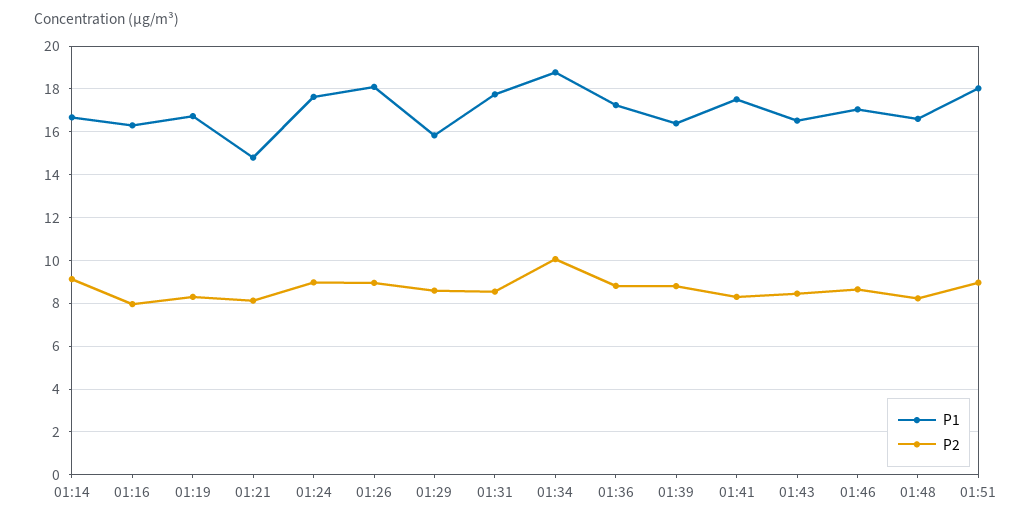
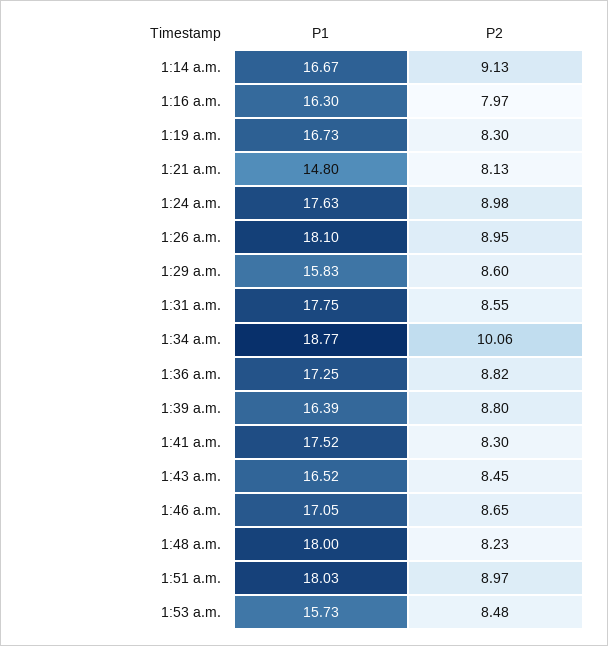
P1, 01:48: 16.5 -> 18
P1, 1:53 a.m.: none -> 15.73
P2, 1:53 a.m.: none -> 8.48

